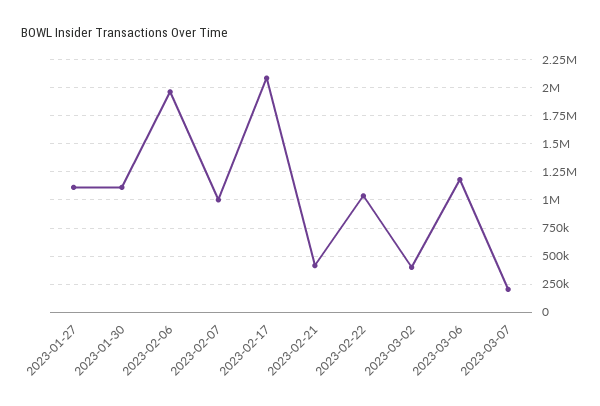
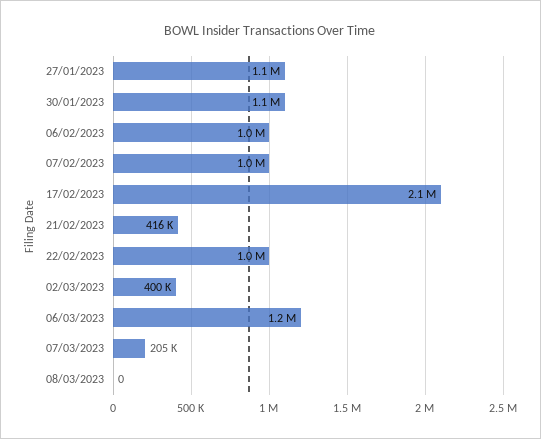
2023-02-06: 2000000 -> 1000000
08/03/2023: none -> 0

